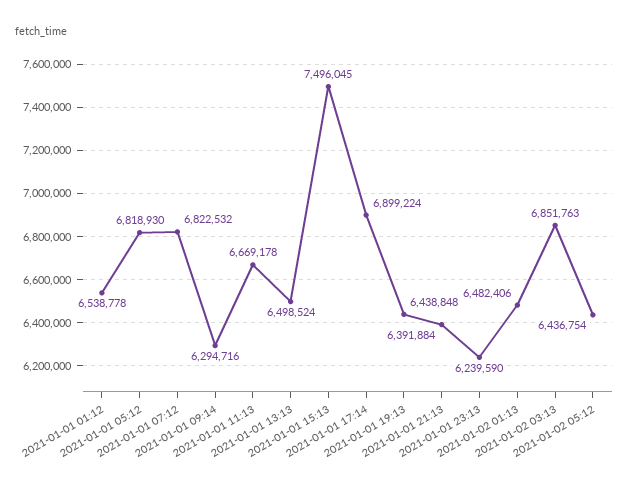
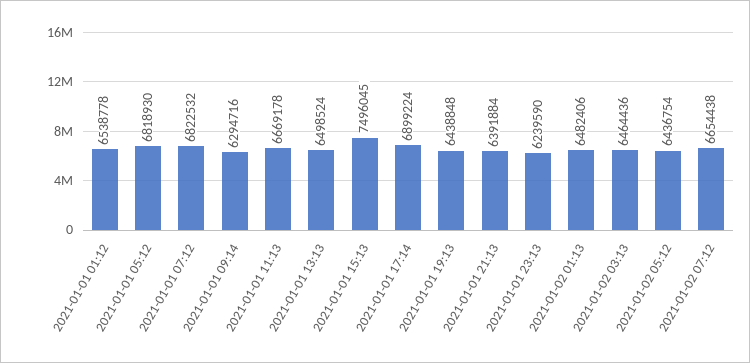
2021-01-02 03:13: 6851763 -> 6464436
2021-01-02 07:12: none -> 6654438

